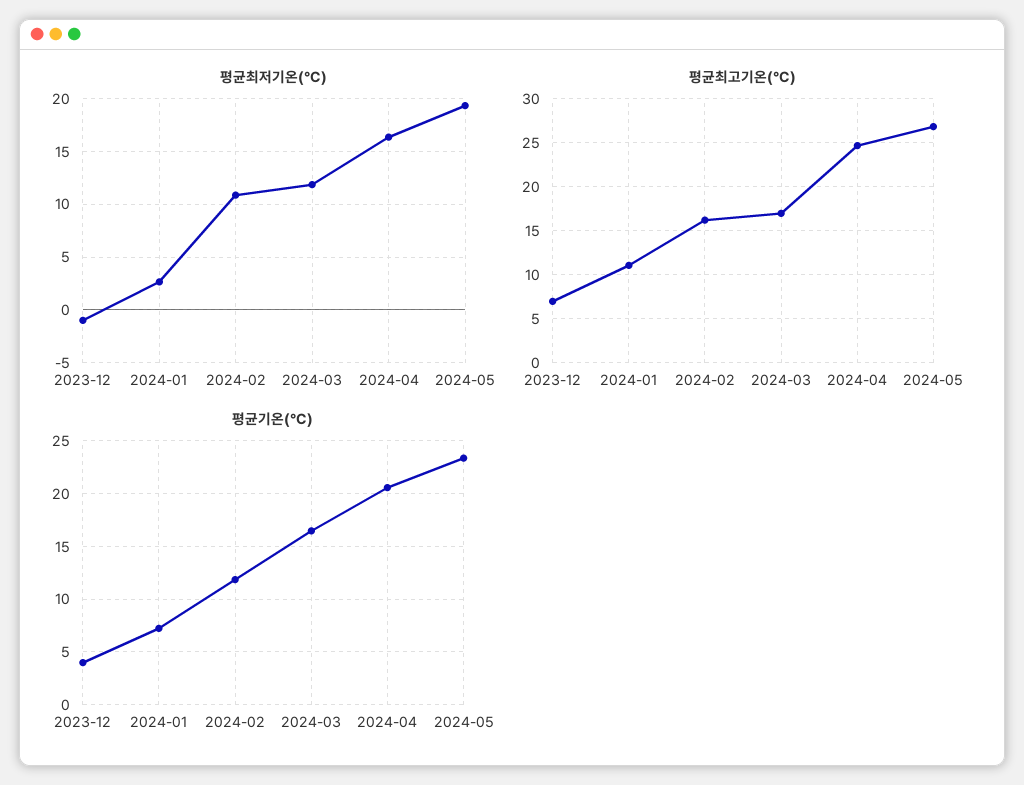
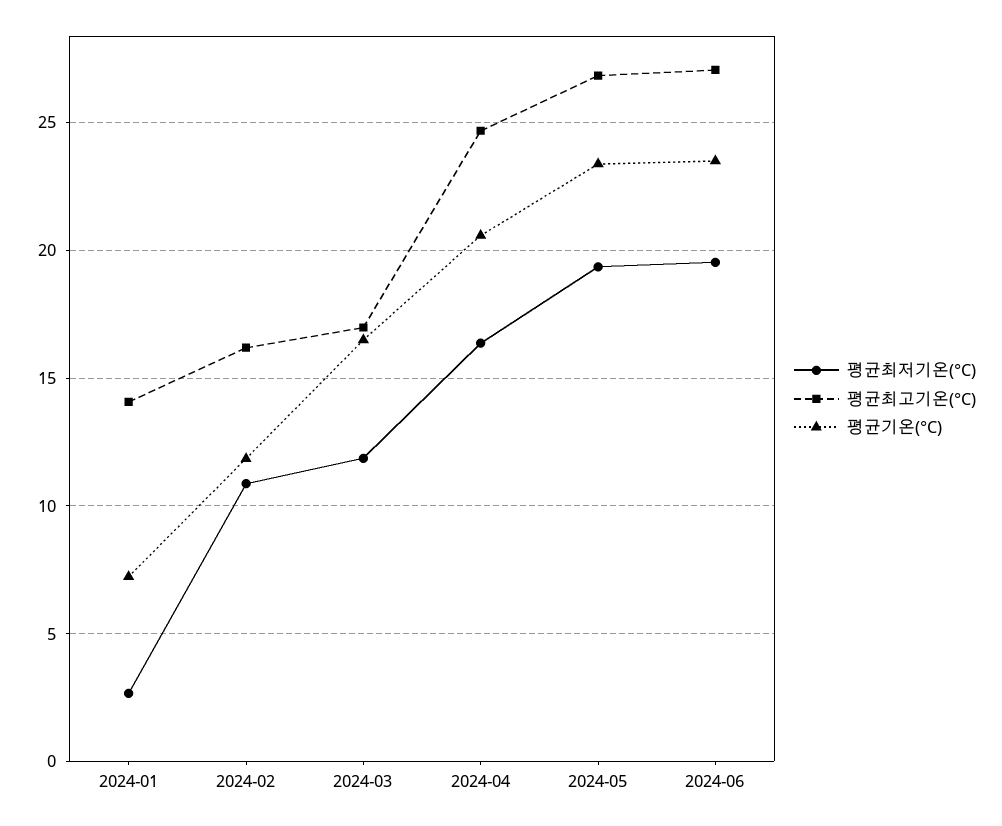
평균최저기온(°C), 2023-12: -1 -> none
평균최고기온(°C), 2023-12: 7 -> none
평균최고기온(°C), 2024-01: 11 -> 14
평균기온(°C), 2023-12: 4 -> none
평균최저기온(°C), 2024-06: none -> 19.5
평균최고기온(°C), 2024-06: none -> 27
평균기온(°C), 2024-06: none -> 23.5

